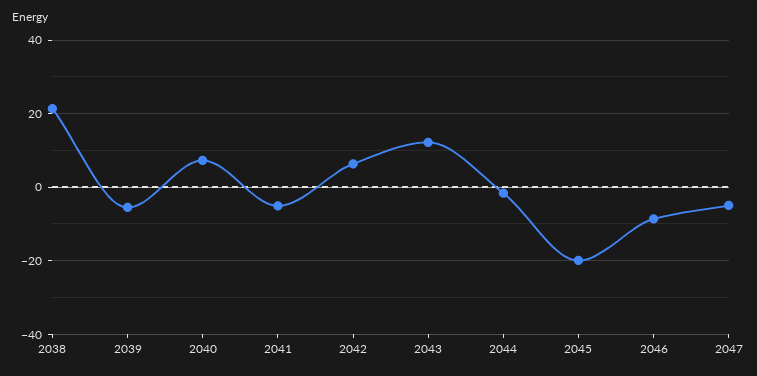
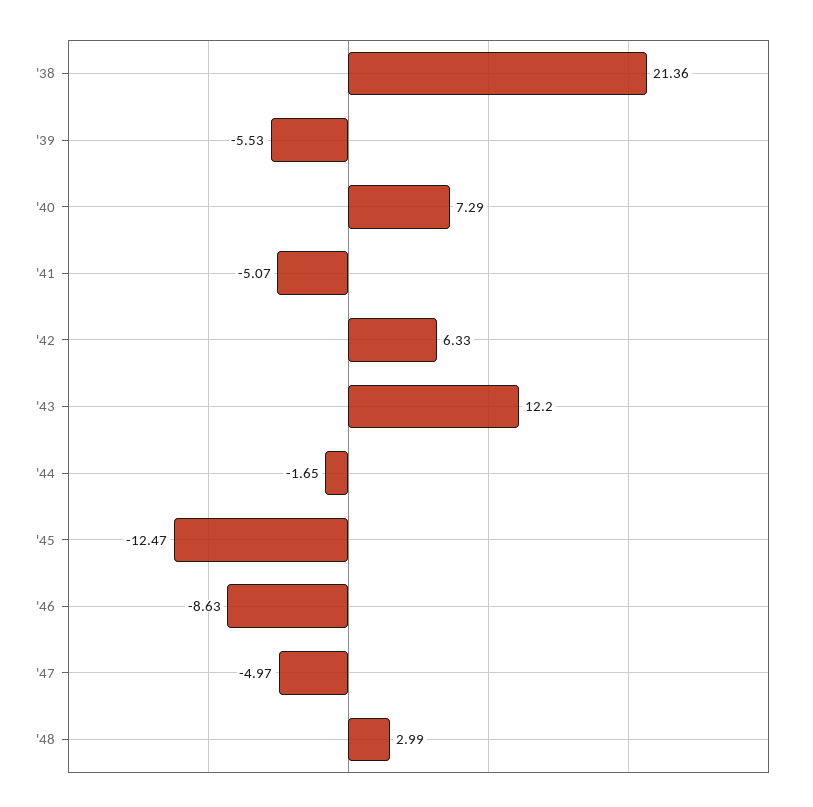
2045: -20 -> -12.47
'48: none -> 2.99

